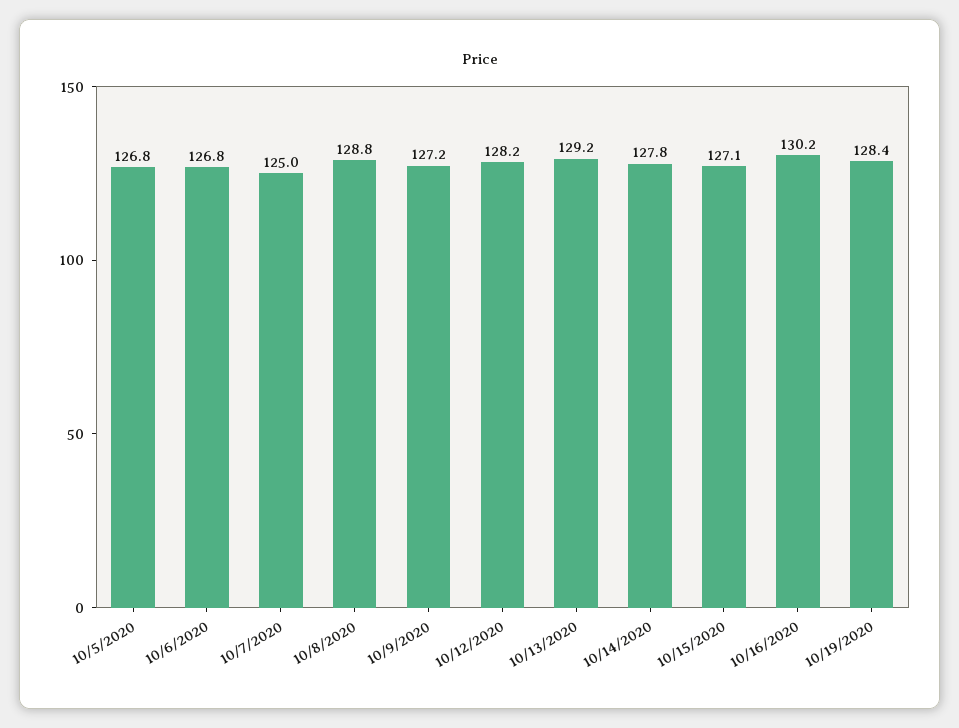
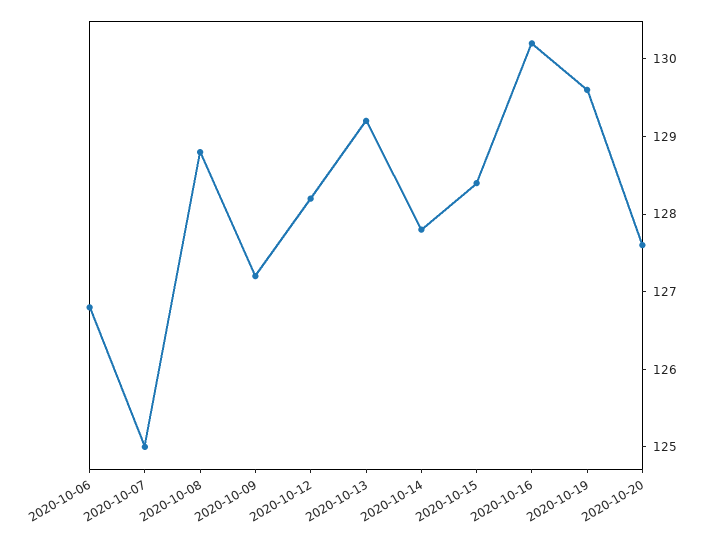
10/5/2020: 126.8 -> none
10/15/2020: 127.1 -> 128.5
10/19/2020: 128.4 -> 129.5
2020-10-20: none -> 127.5

